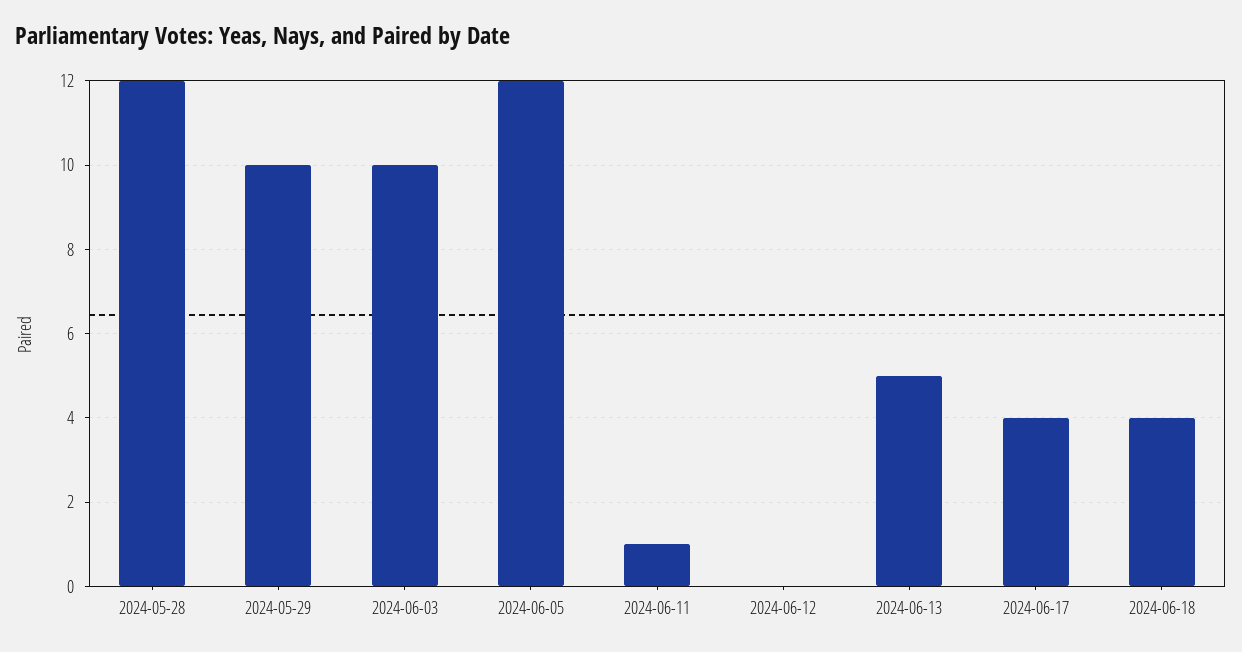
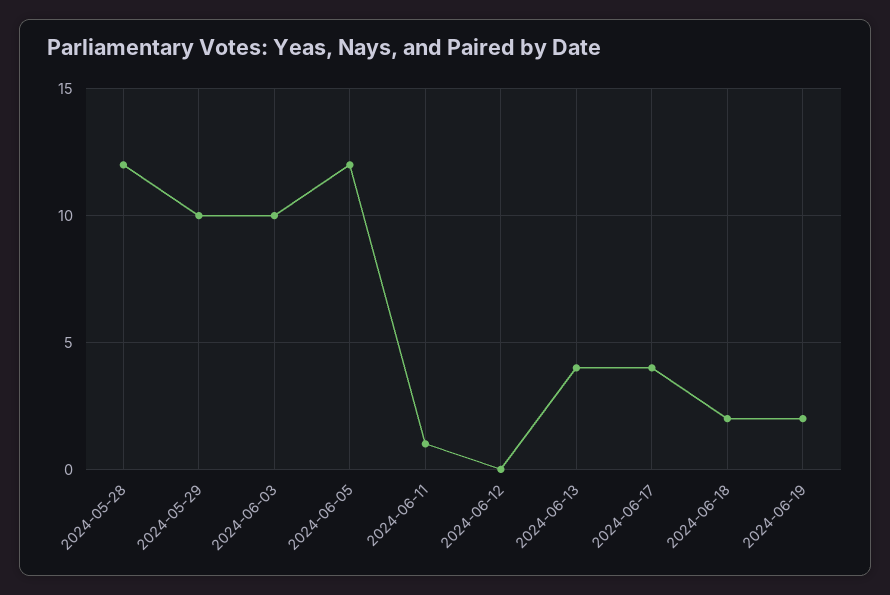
2024-06-13: 5 -> 4
2024-06-18: 4 -> 2
2024-06-19: none -> 2

